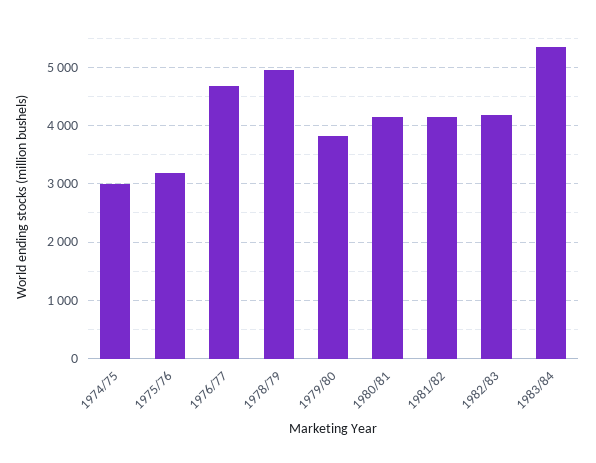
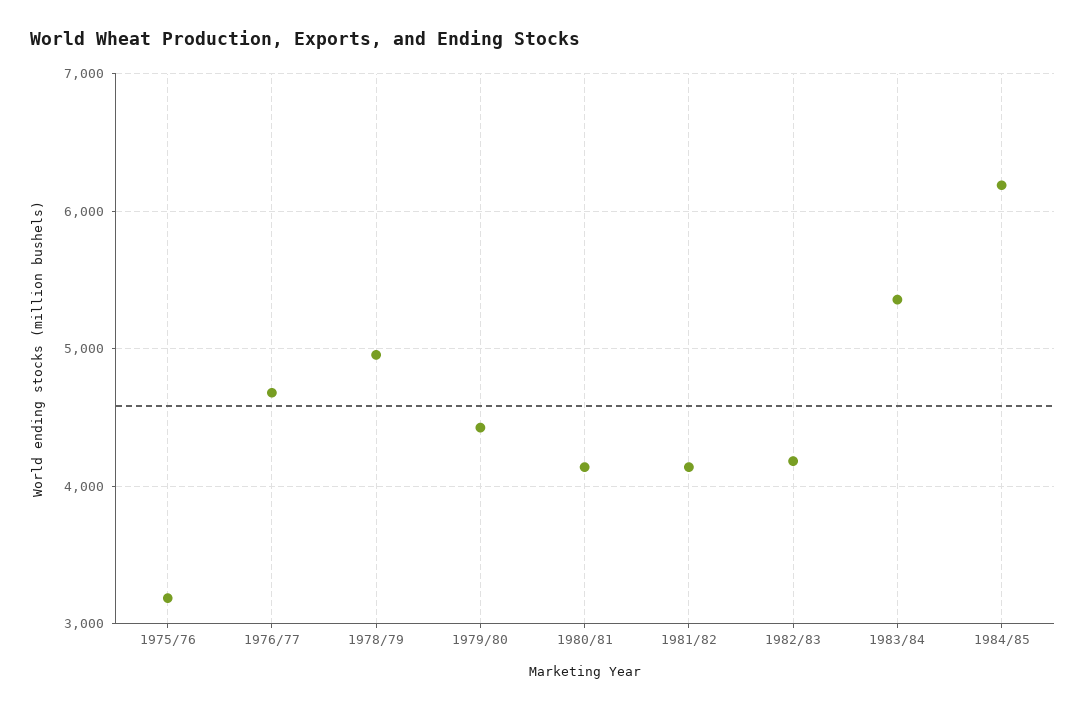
1974/75: 3000 -> none
1979/80: 3800 -> 4400
1984/85: none -> 6200

